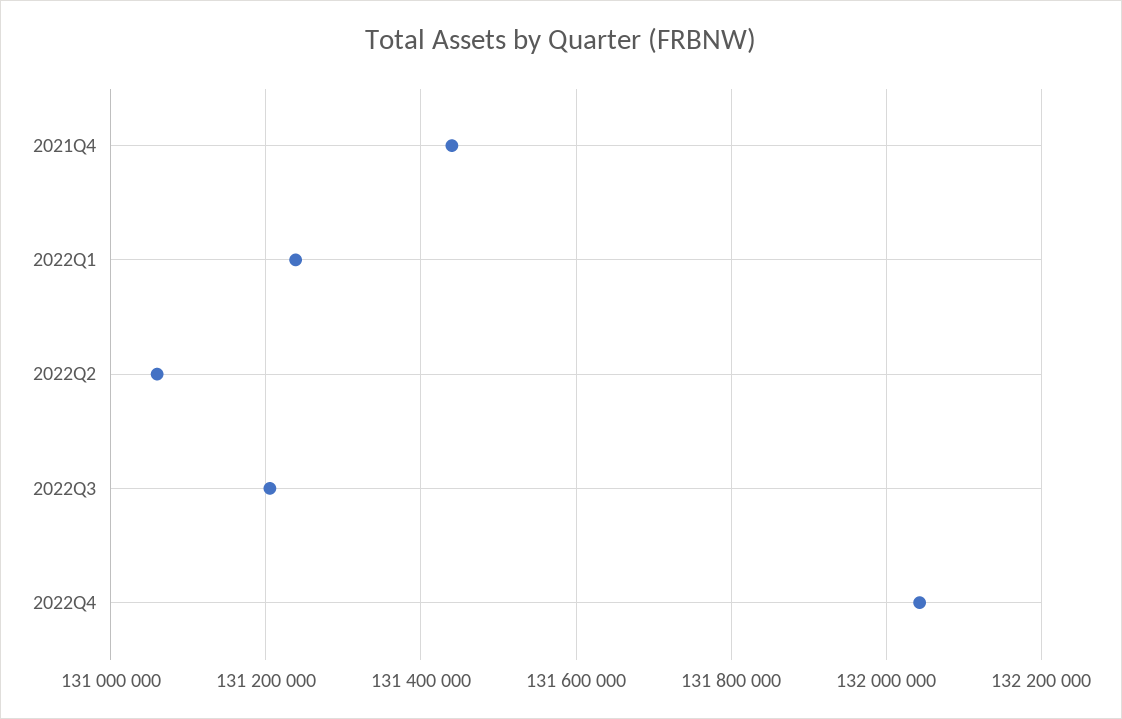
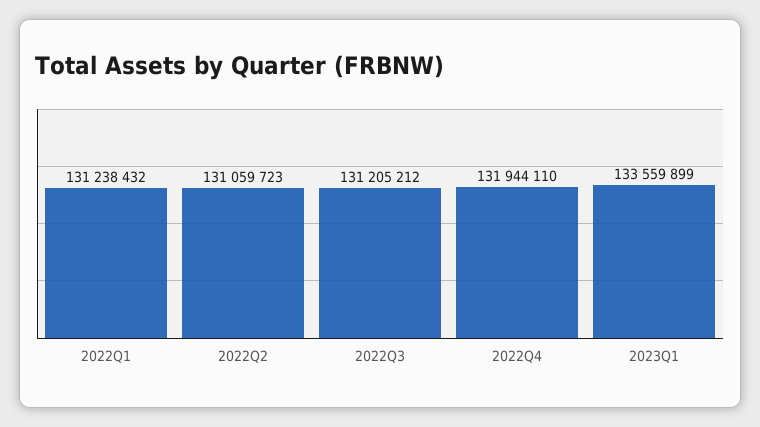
2021Q4: 131440000 -> none
2022Q4: 132040000 -> 131944110
2023Q1: none -> 133559899

